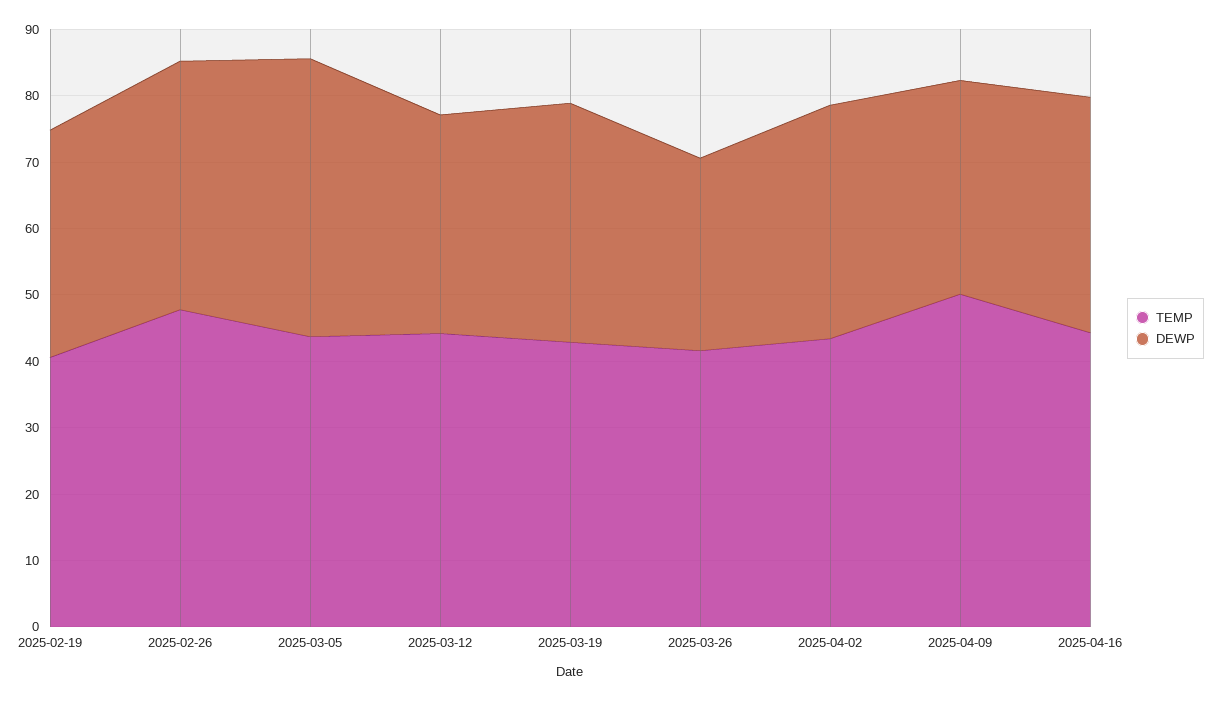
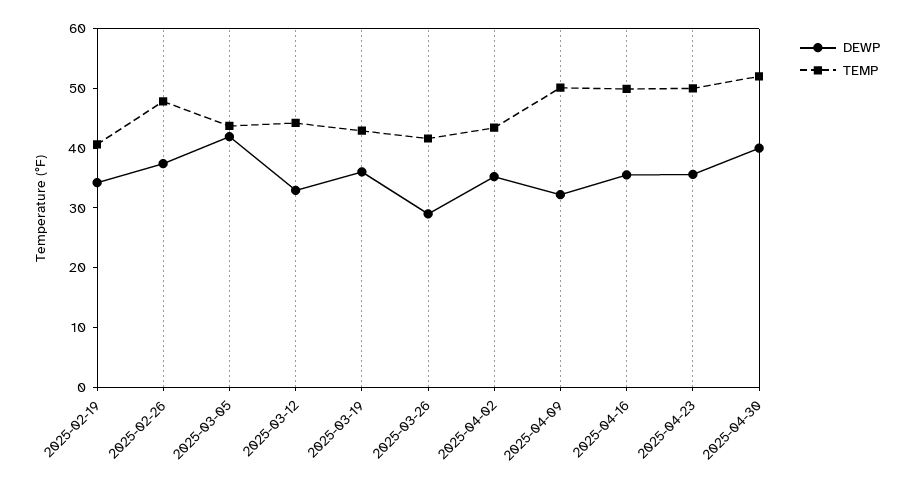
TEMP, 2025-04-16: 44 -> 50
DEWP, 2025-04-23: none -> 36
TEMP, 2025-04-23: none -> 50
DEWP, 2025-04-30: none -> 40
TEMP, 2025-04-30: none -> 52

